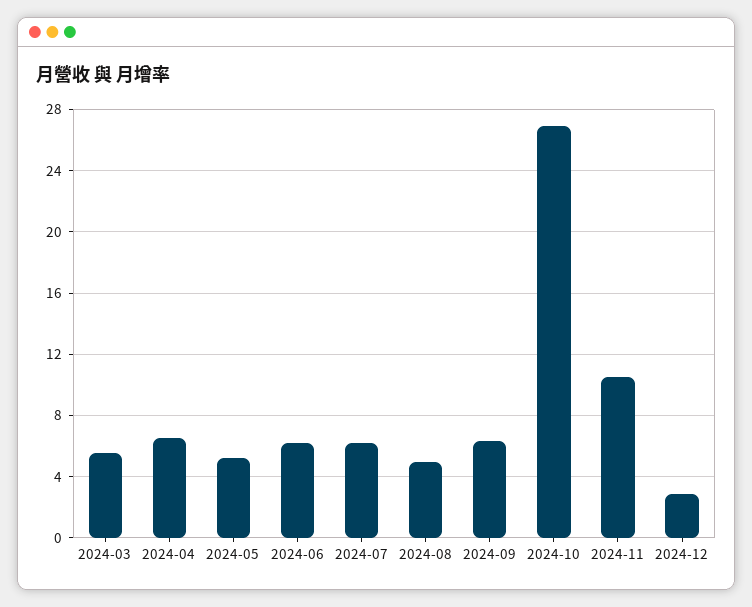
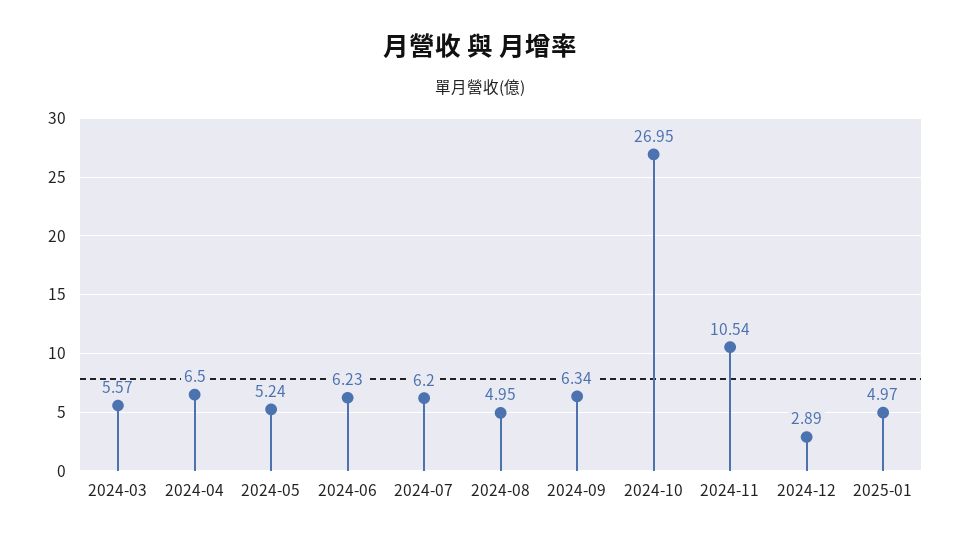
2025-01: none -> 4.97

